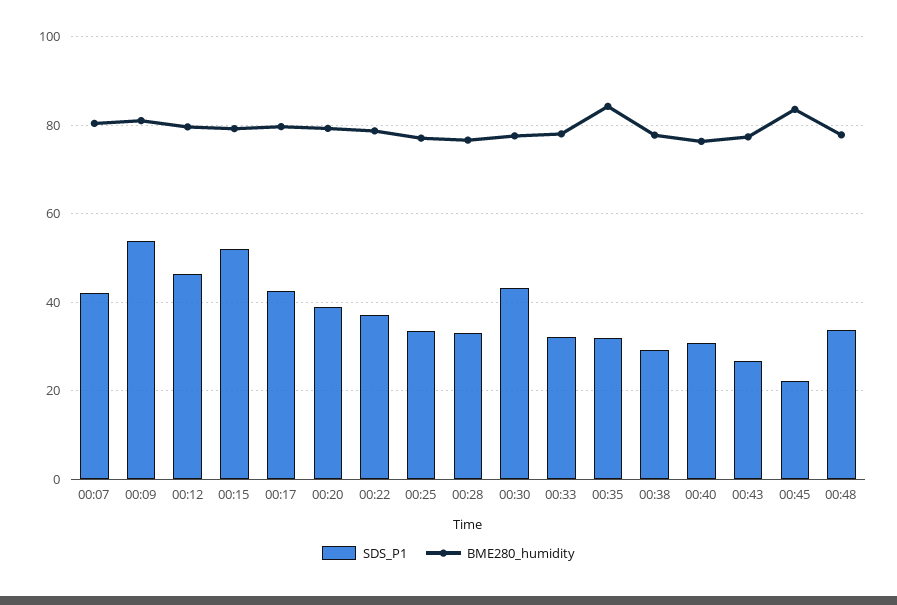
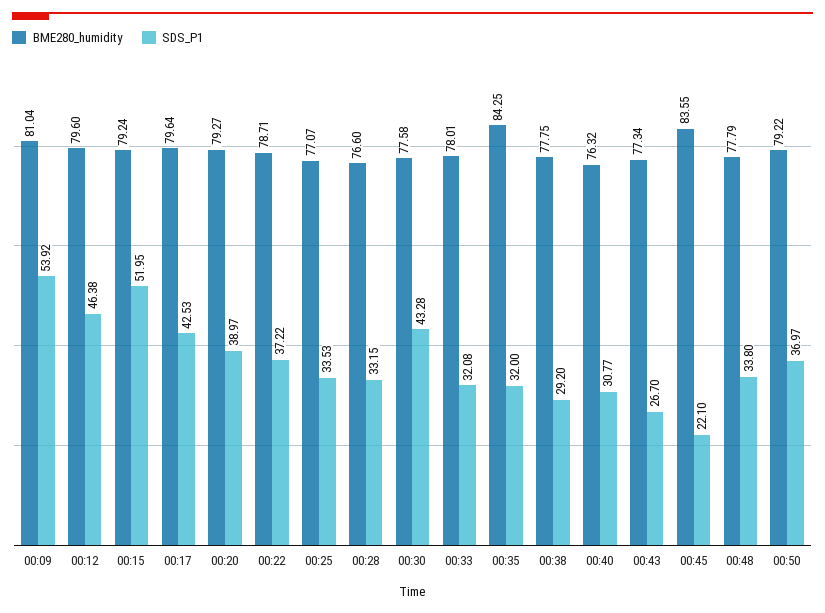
SDS_P1, 00:07: 42 -> none
BME280_humidity, 00:07: 80 -> none
BME280_humidity, 00:50: none -> 79.22
SDS_P1, 00:50: none -> 36.97

